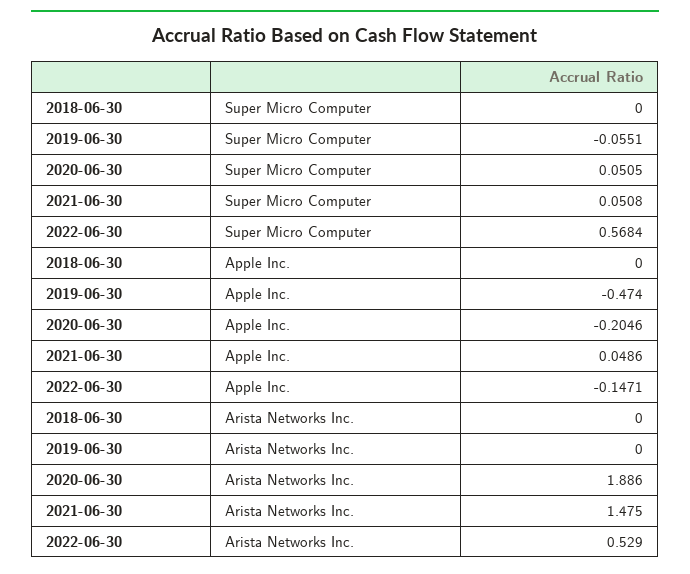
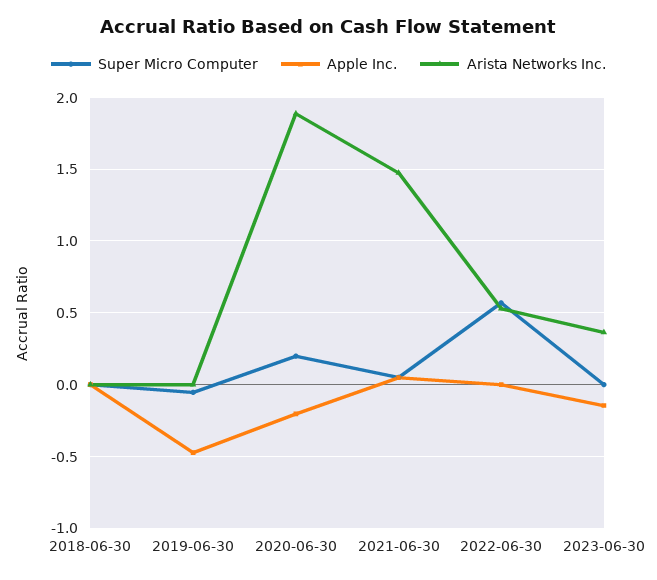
Super Micro Computer, 2020-06-30: 0.0505 -> 0.2
Apple Inc., 2022-06-30: -0.1471 -> 0
Super Micro Computer, 2023-06-30: none -> 0
Apple Inc., 2023-06-30: none -> -0.15
Arista Networks Inc., 2023-06-30: none -> 0.35

